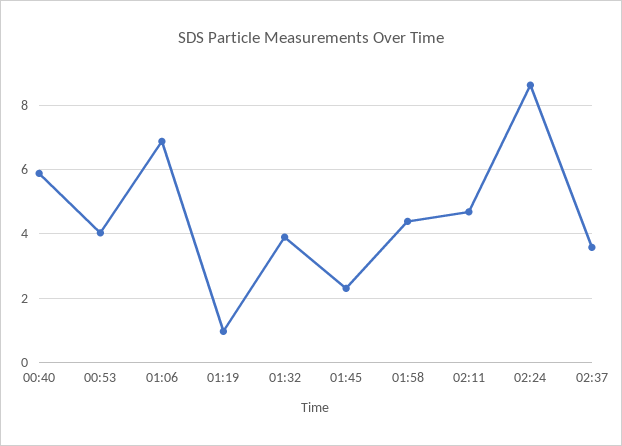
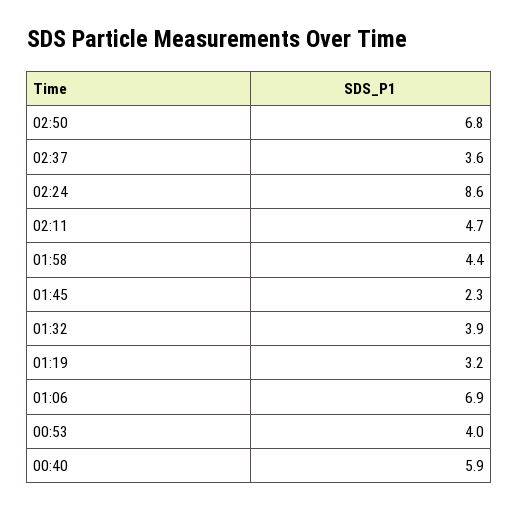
01:19: 1 -> 3.2
02:50: none -> 6.8

